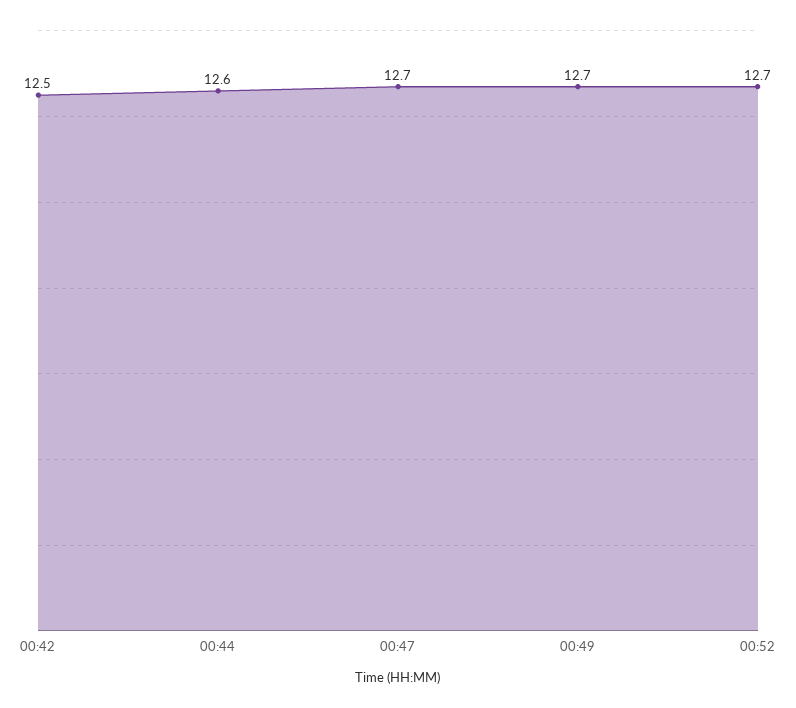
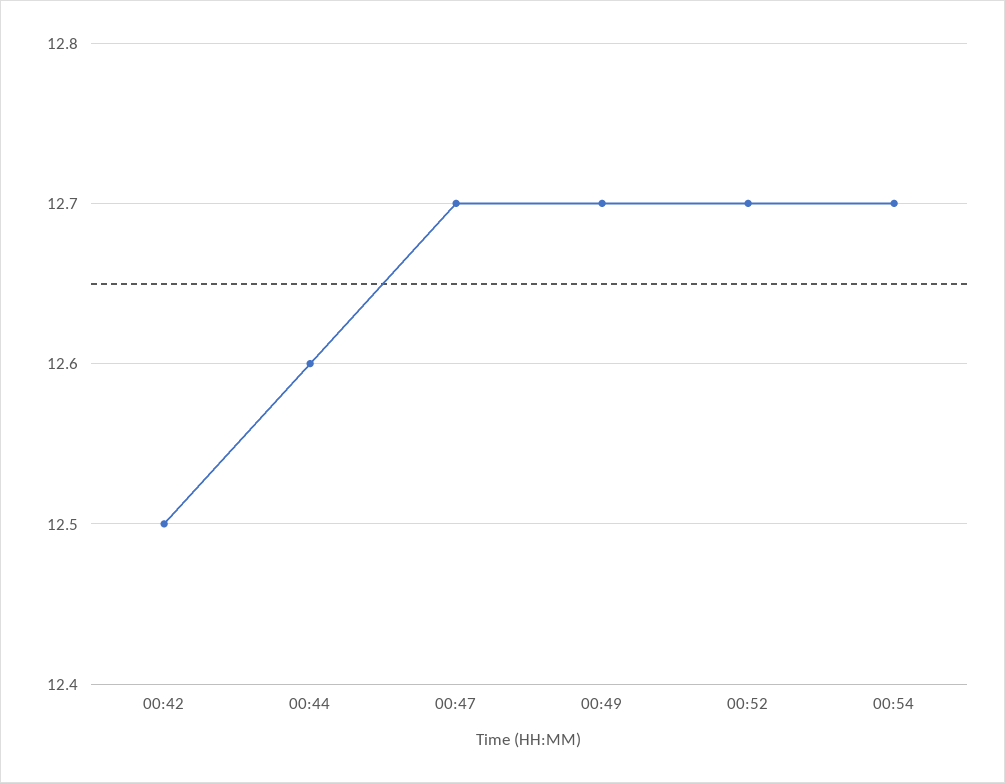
00:54: none -> 12.7

